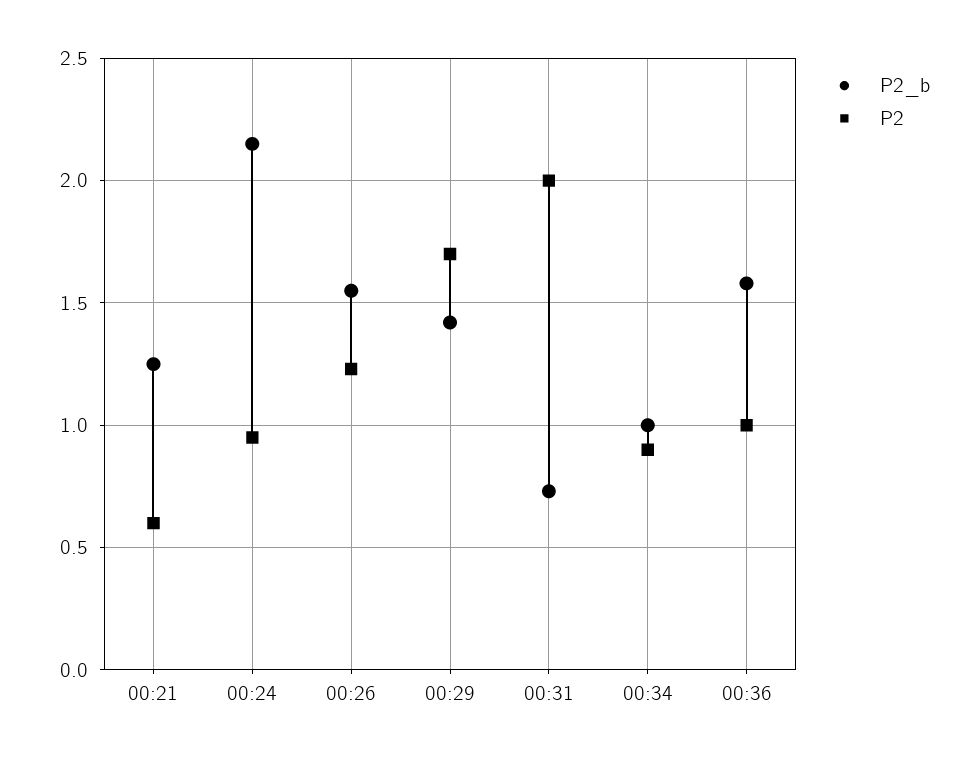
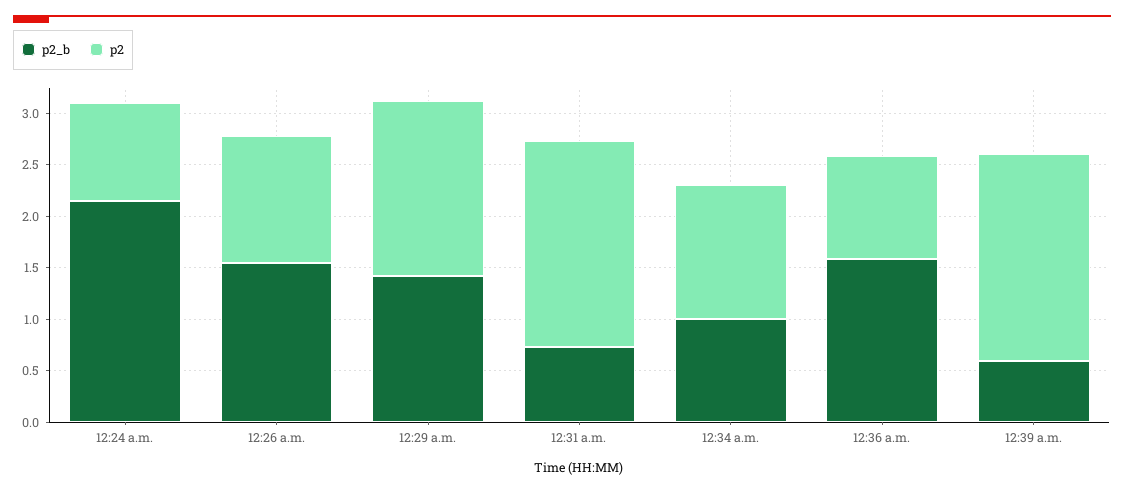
P2_b, 00:21: 1.25 -> none
P2, 00:21: 0.6 -> none
P2, 00:34: 0.9 -> 1.3
P2_b, 12:39 a.m.: none -> 0.6
P2, 12:39 a.m.: none -> 2

